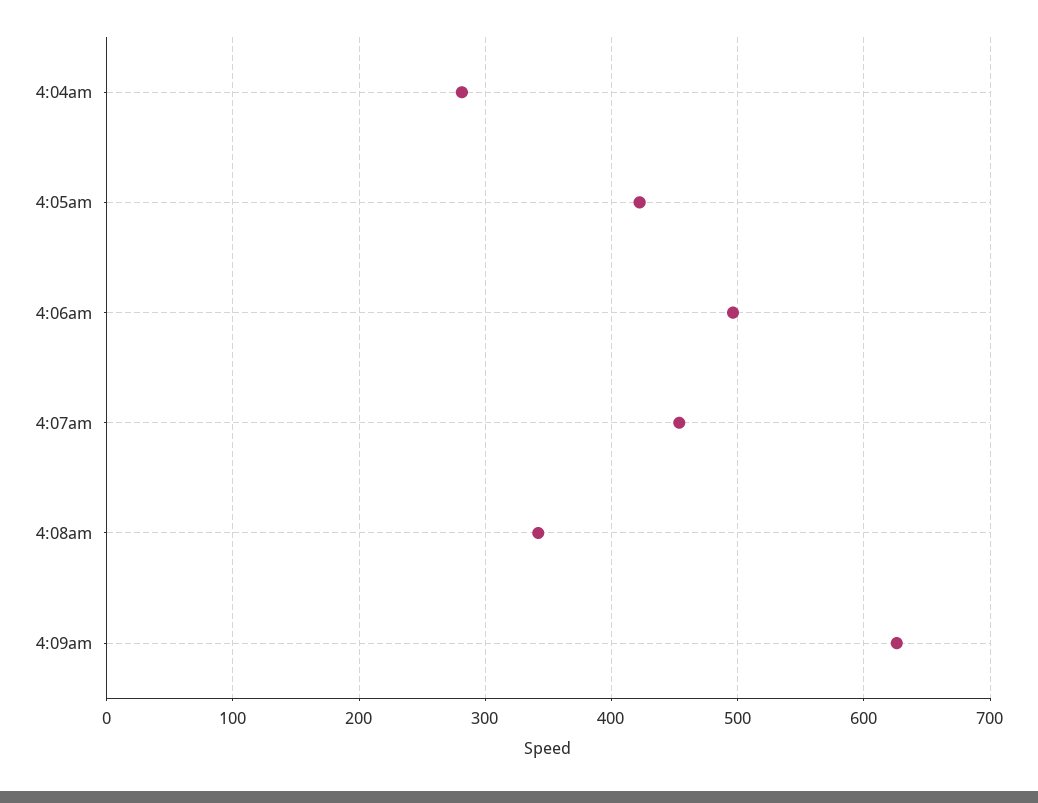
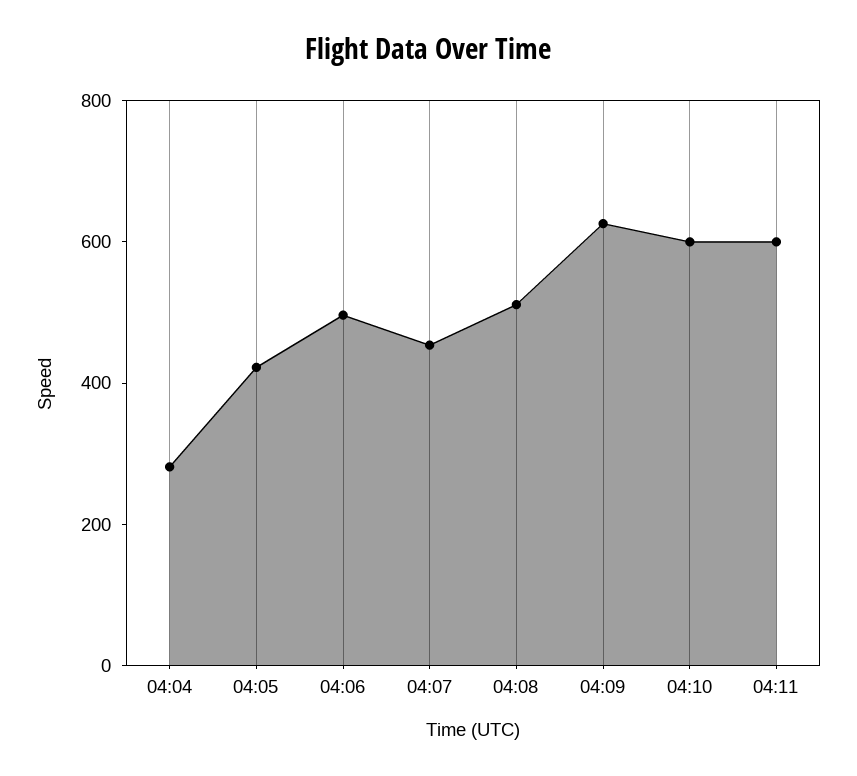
4:08am: 340 -> 500
04:10: none -> 600
04:11: none -> 600

